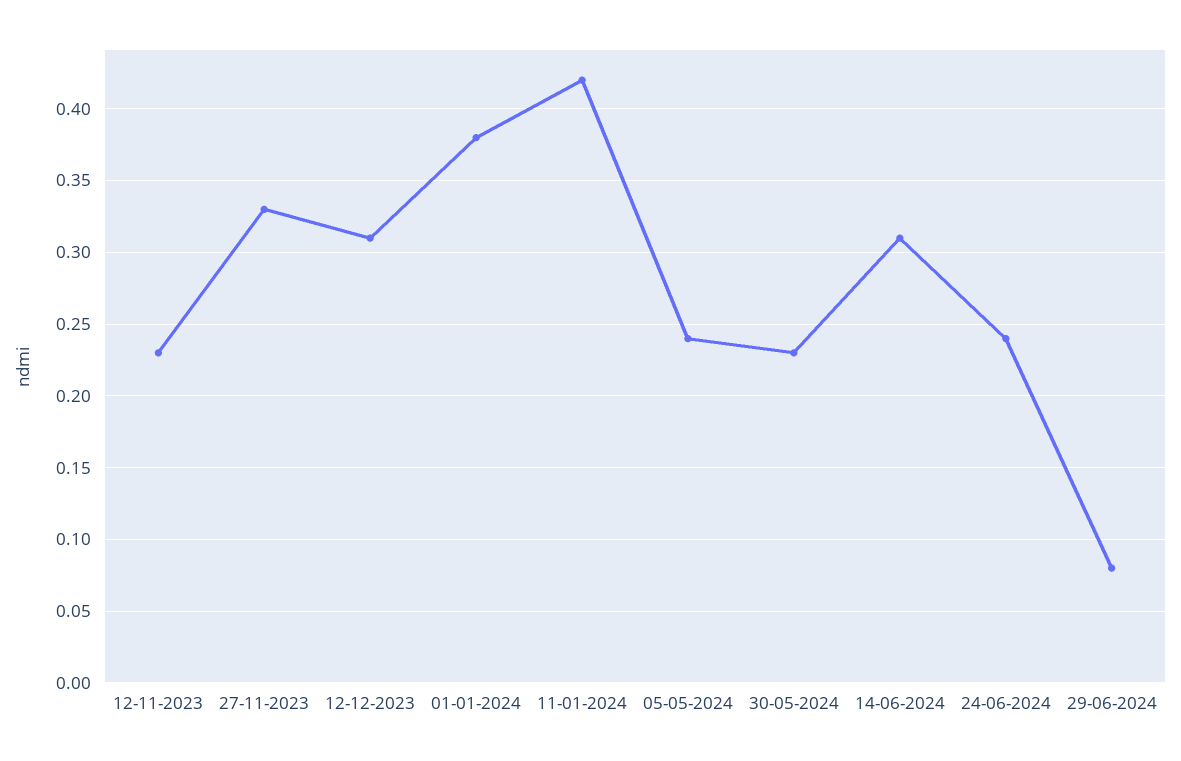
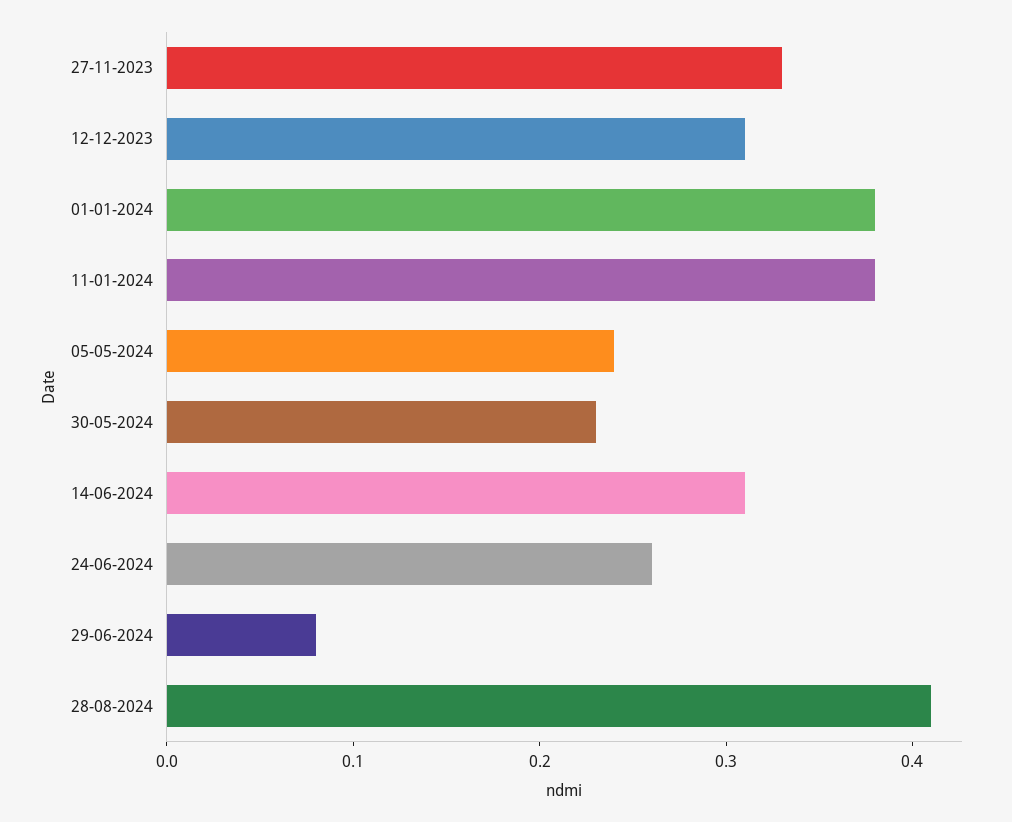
12-11-2023: 0.23 -> none
11-01-2024: 0.42 -> 0.38
24-06-2024: 0.24 -> 0.26
28-08-2024: none -> 0.41

